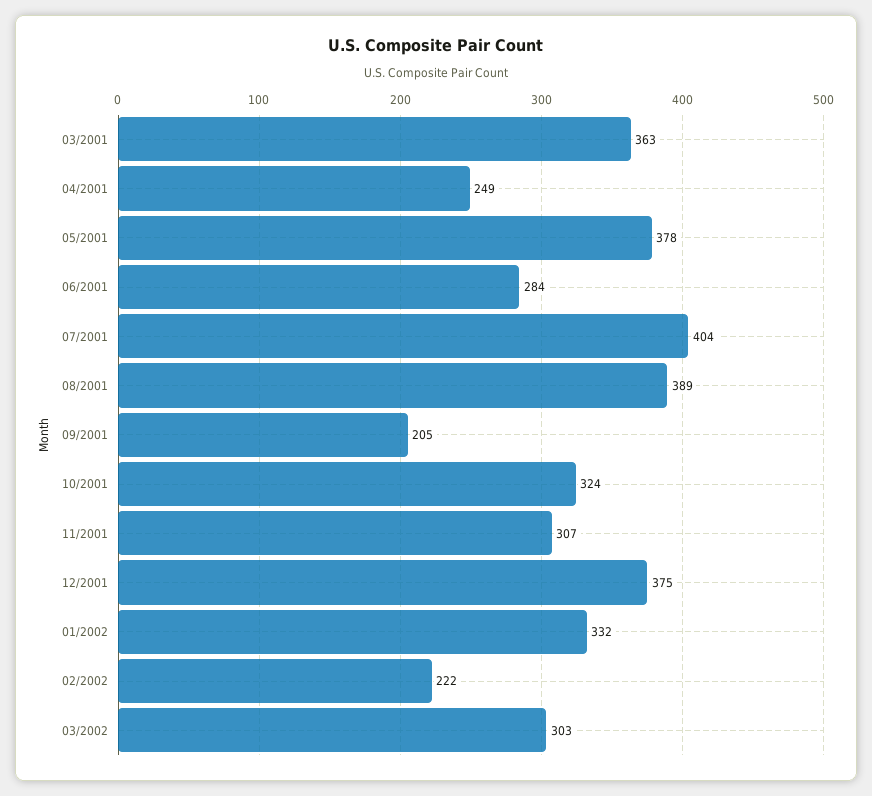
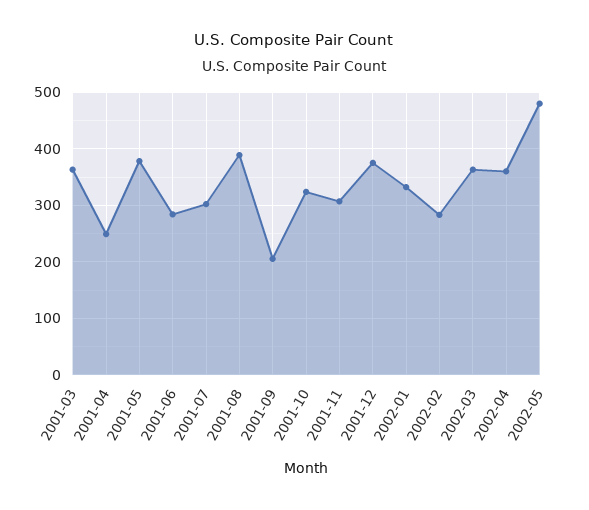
07/2001: 404 -> 300
02/2002: 222 -> 280
03/2002: 303 -> 360
2002-04: none -> 360
2002-05: none -> 480

